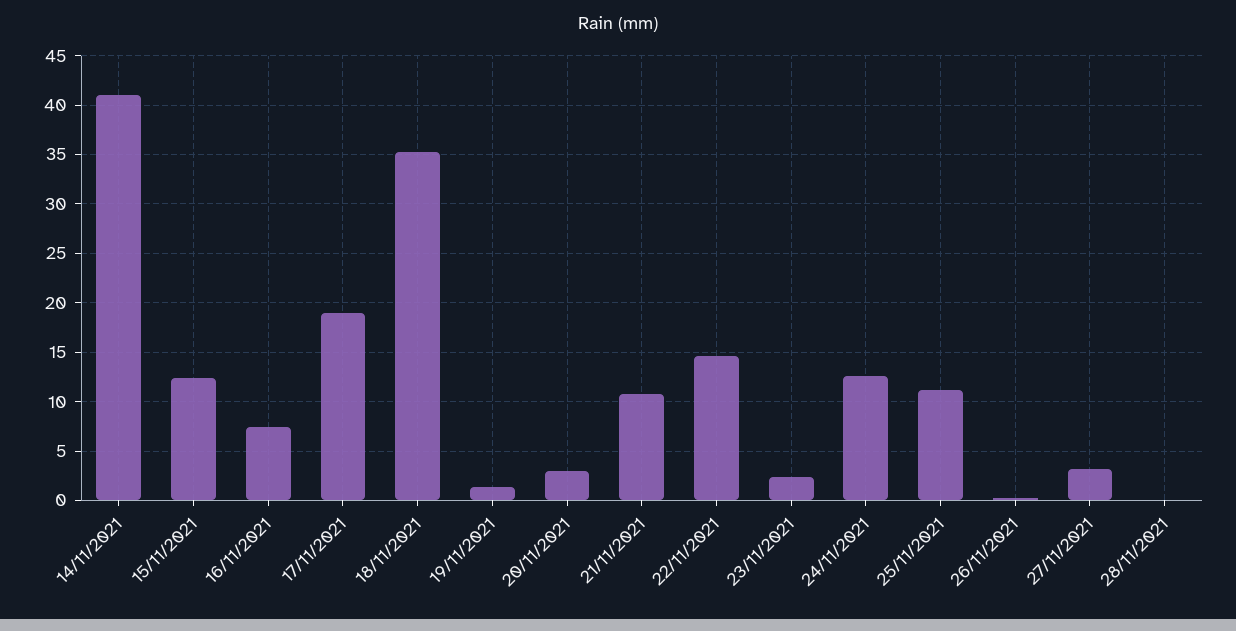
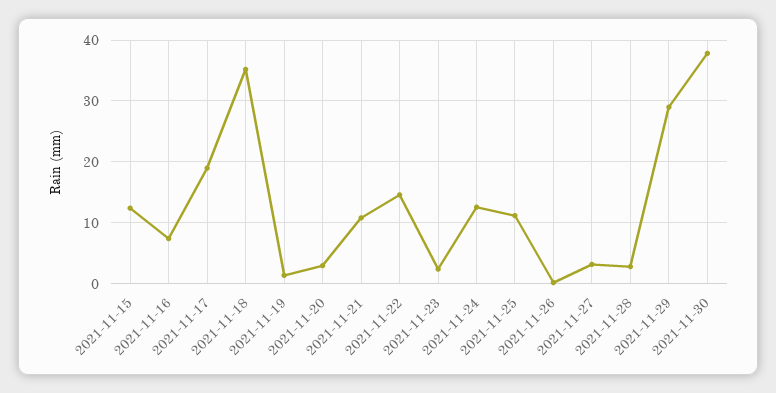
14/11/2021: 41 -> none
28/11/2021: 0 -> 3
2021-11-29: none -> 29
2021-11-30: none -> 38

